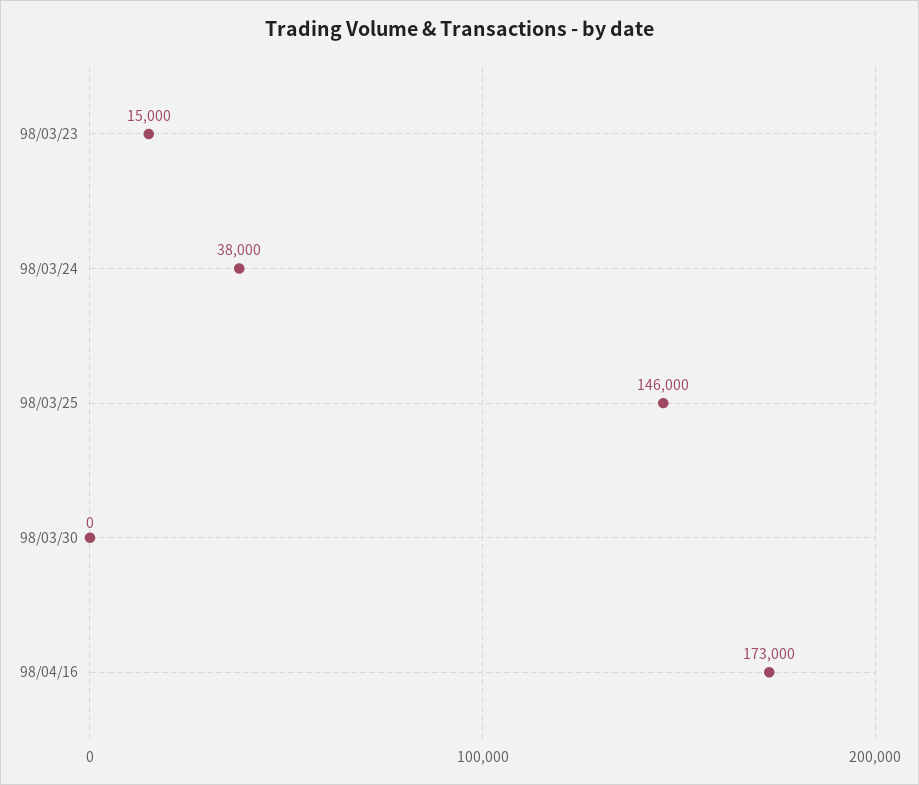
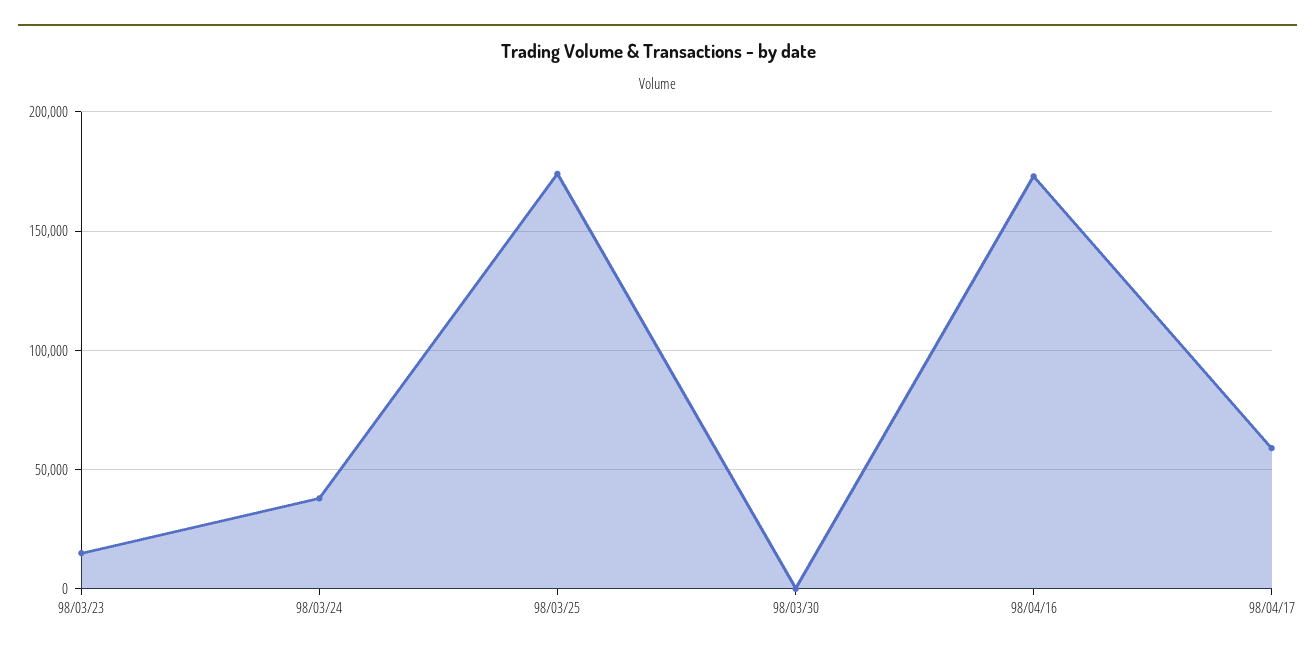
98/03/25: 146000 -> 175000
98/04/17: none -> 60000

